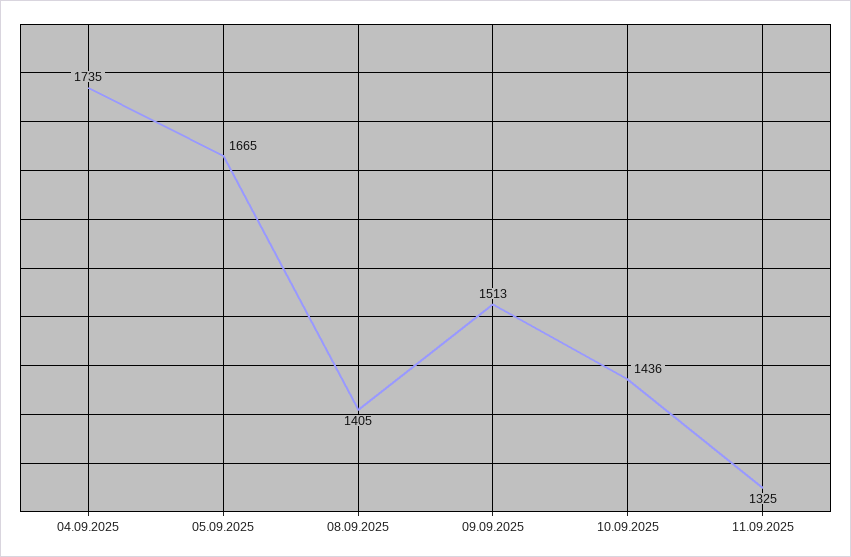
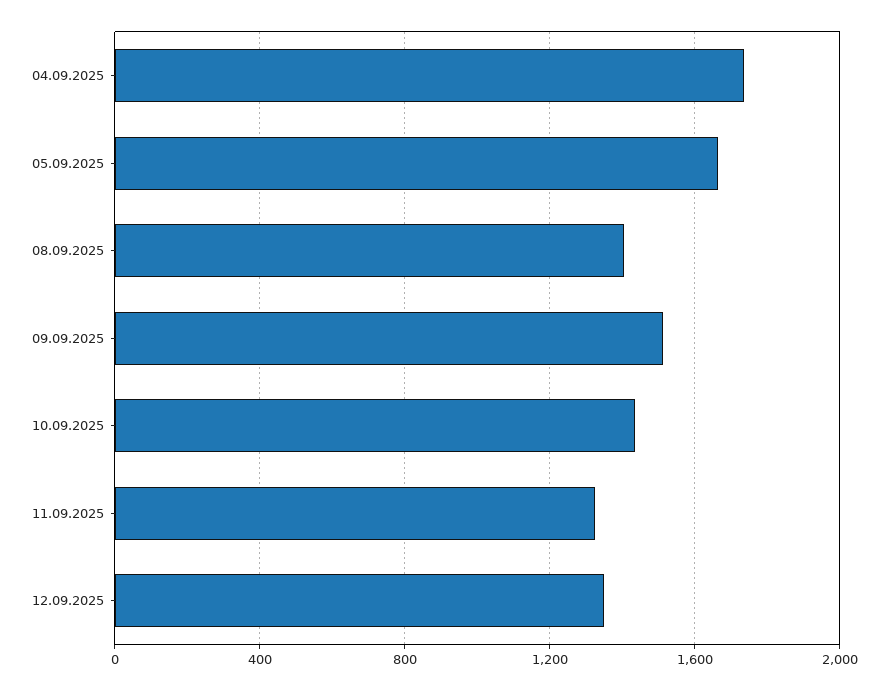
12.09.2025: none -> 1350

